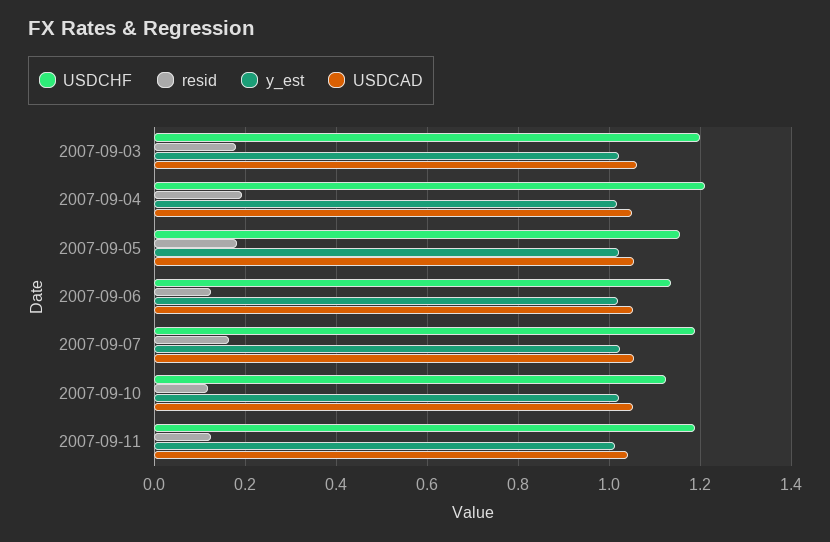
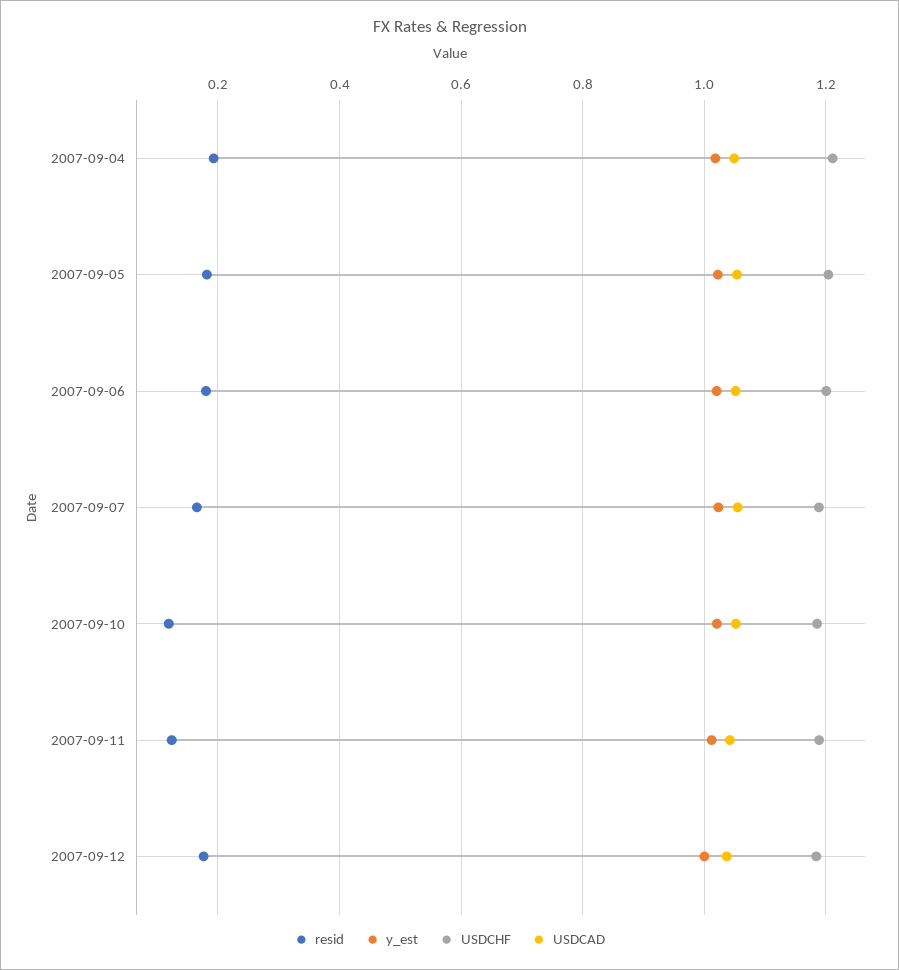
USDCHF, 2007-09-03: 1.2 -> none
resid, 2007-09-03: 0.18 -> none
y_est, 2007-09-03: 1.02 -> none
USDCAD, 2007-09-03: 1.06 -> none
USDCHF, 2007-09-05: 1.16 -> 1.2
USDCHF, 2007-09-06: 1.14 -> 1.2
resid, 2007-09-06: 0.12 -> 0.18
USDCHF, 2007-09-10: 1.12 -> 1.18
resid, 2007-09-12: none -> 0.18
y_est, 2007-09-12: none -> 1
USDCHF, 2007-09-12: none -> 1.18
USDCAD, 2007-09-12: none -> 1.04

